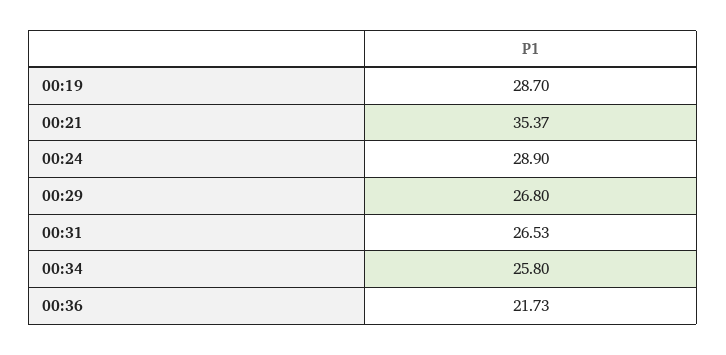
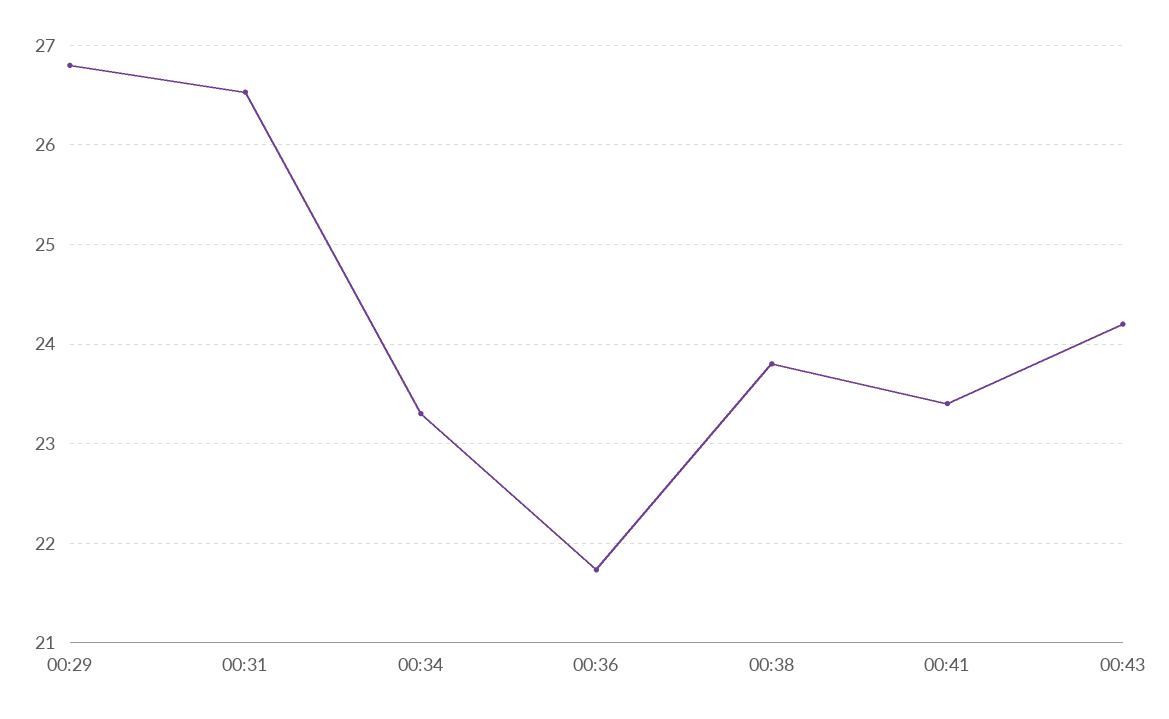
00:19: 28.7 -> none
00:21: 35.37 -> none
00:24: 28.9 -> none
00:34: 25.8 -> 23.3
00:38: none -> 23.8
00:41: none -> 23.4
00:43: none -> 24.2

